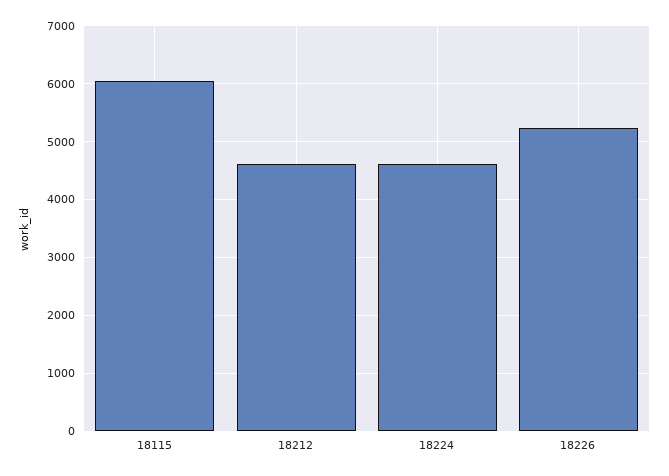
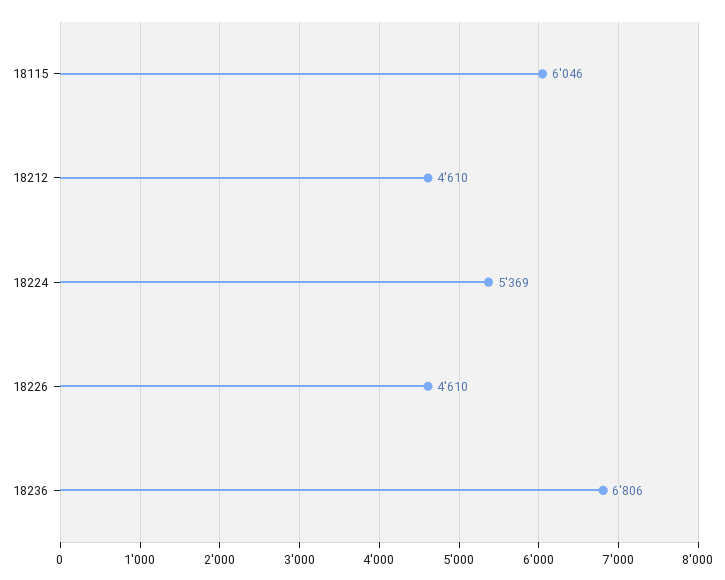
18224: 4600 -> 5369
18226: 5200 -> 4610
18236: none -> 6806

